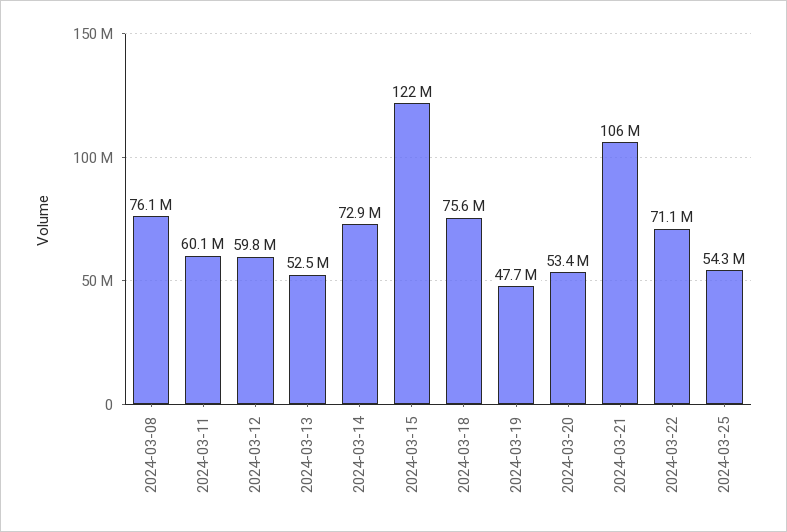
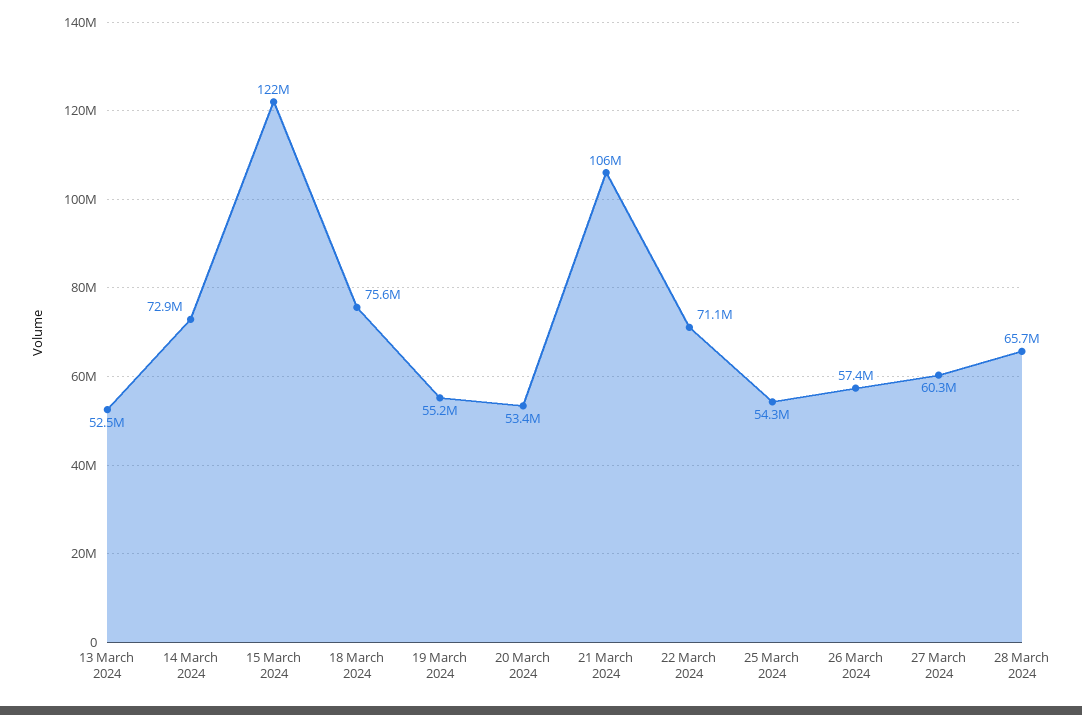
2024-03-08: 76100000 -> none
2024-03-11: 60100000 -> none
2024-03-12: 59800000 -> none
2024-03-19: 47700000 -> 55200000
26 March 2024: none -> 57400000
27 March 2024: none -> 60300000
28 March 2024: none -> 65700000

